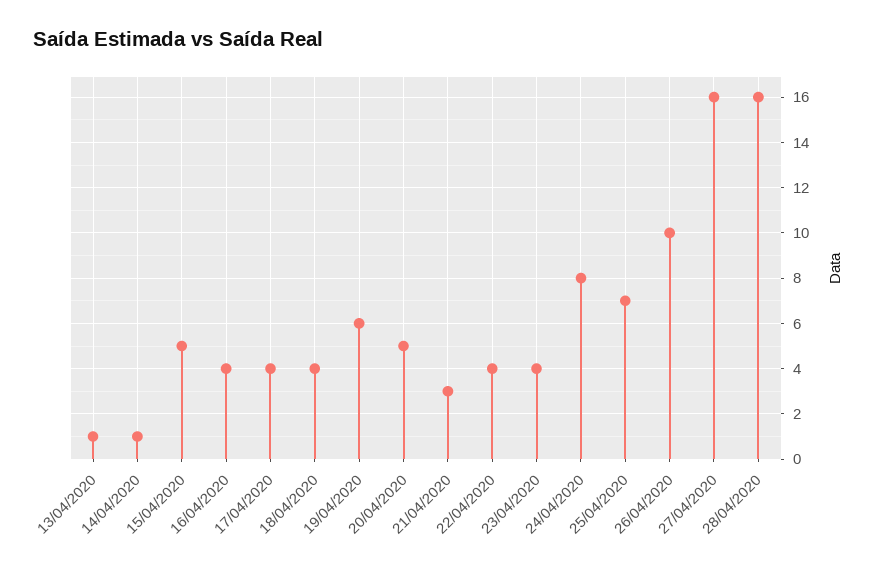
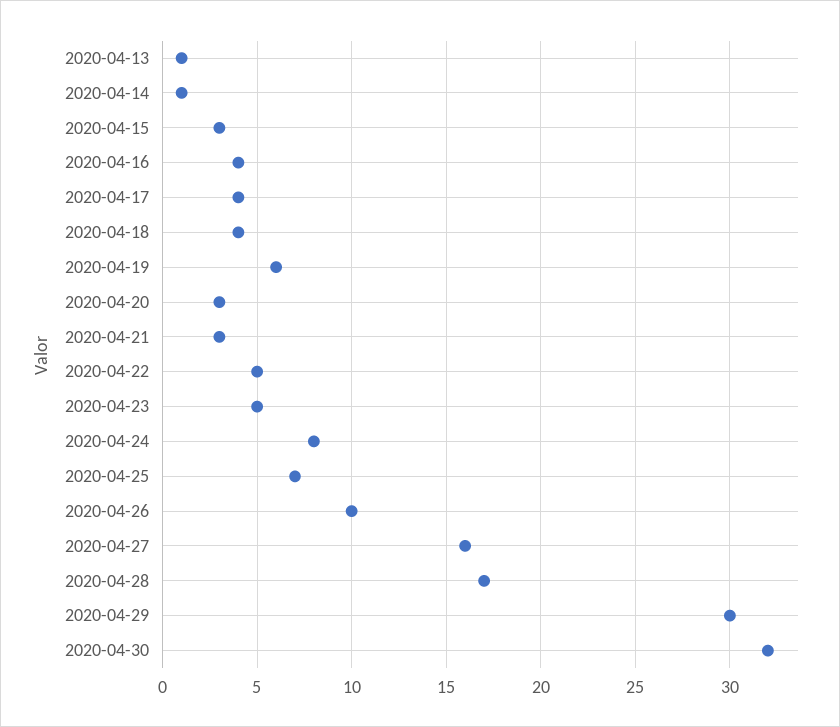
15/04/2020: 5 -> 3
20/04/2020: 5 -> 3
22/04/2020: 4 -> 5
23/04/2020: 4 -> 5
28/04/2020: 16 -> 17
2020-04-29: none -> 30
2020-04-30: none -> 32

